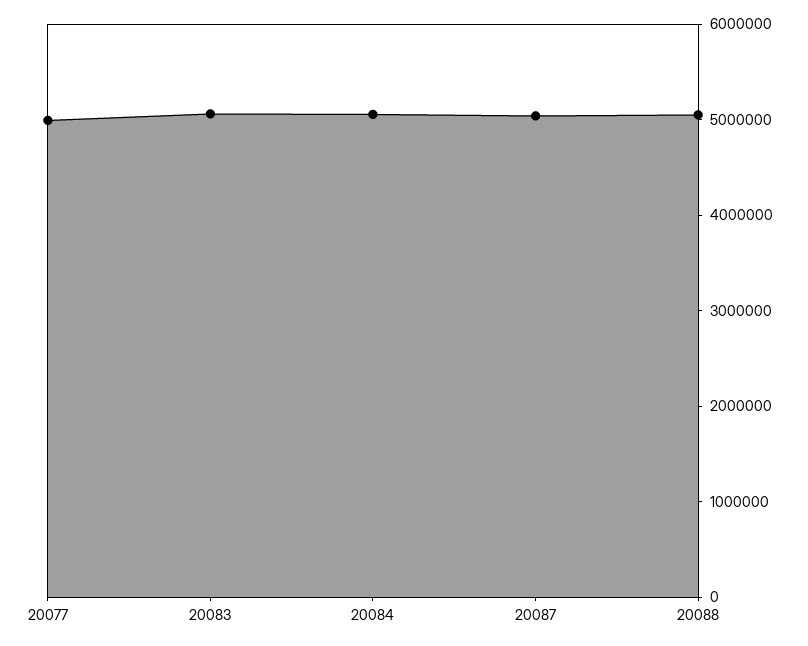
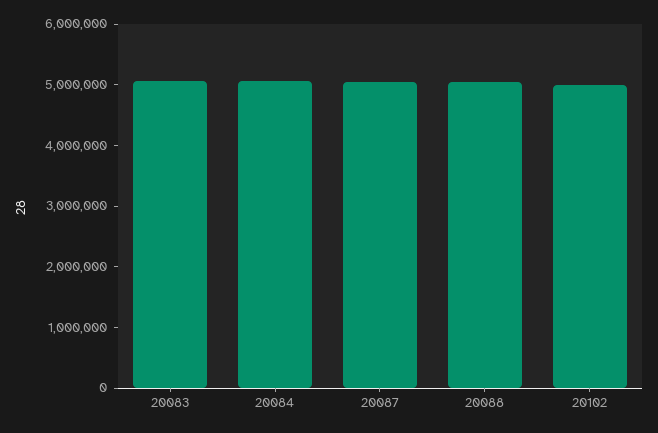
20077: 5000000 -> none
20102: none -> 5000000

